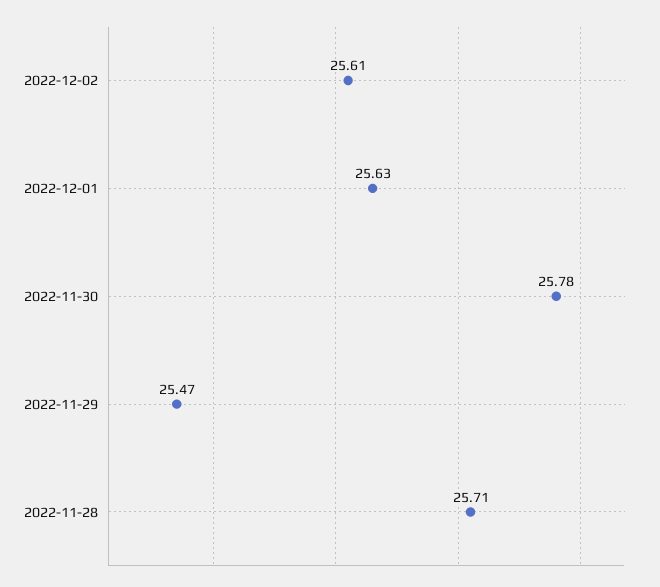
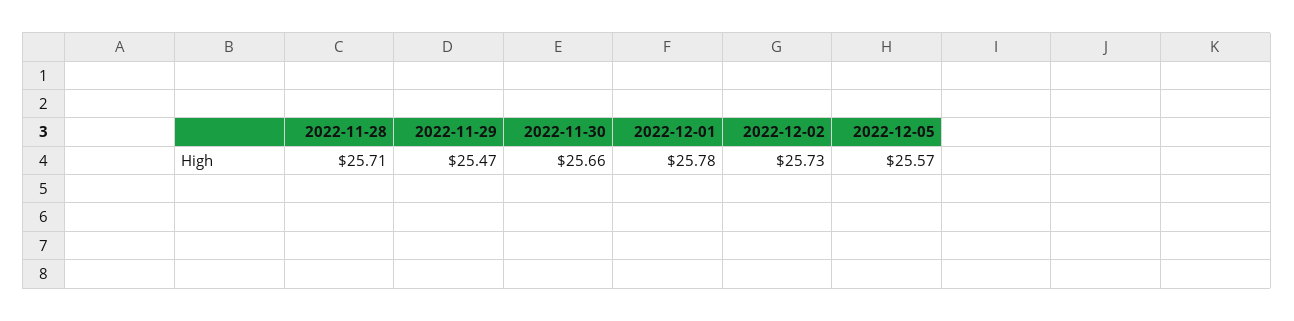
2022-12-02: 25.61 -> 25.73
2022-12-01: 25.63 -> 25.78
2022-11-30: 25.78 -> 25.66
2022-12-05: none -> 25.57

